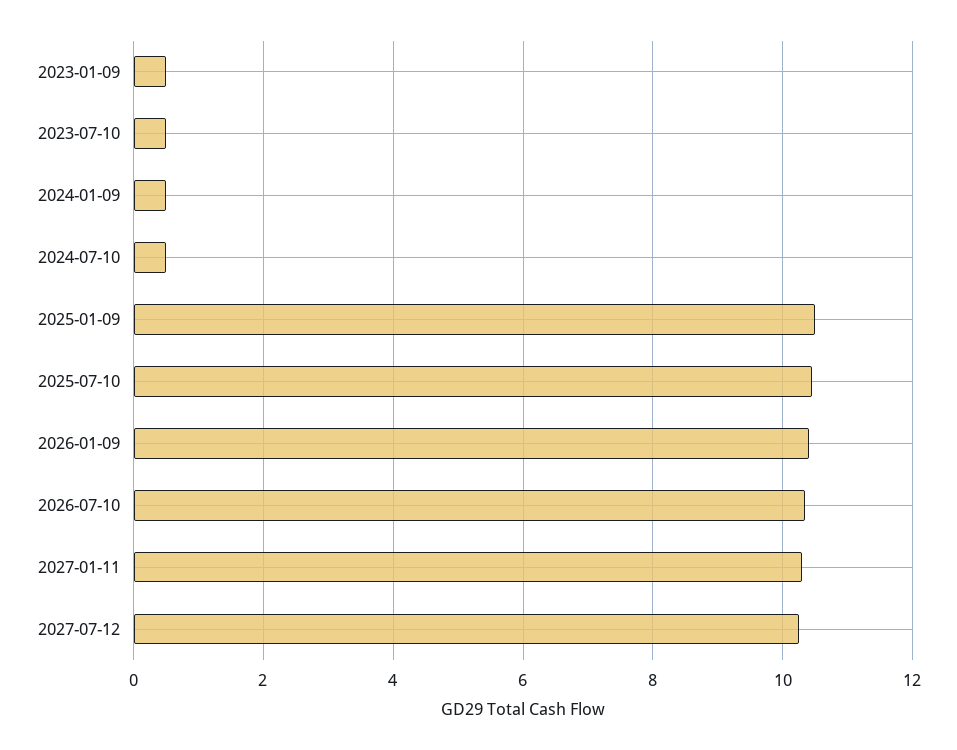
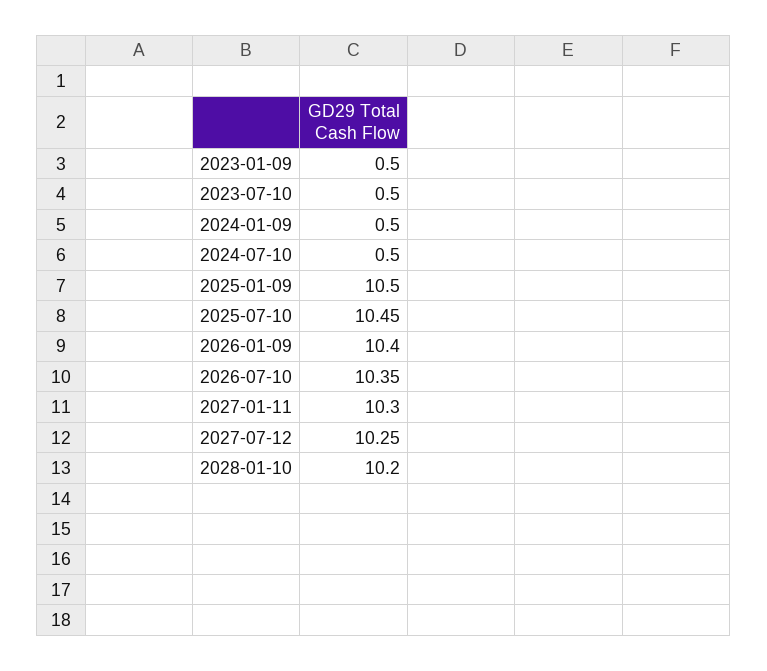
2028-01-10: none -> 10.2

